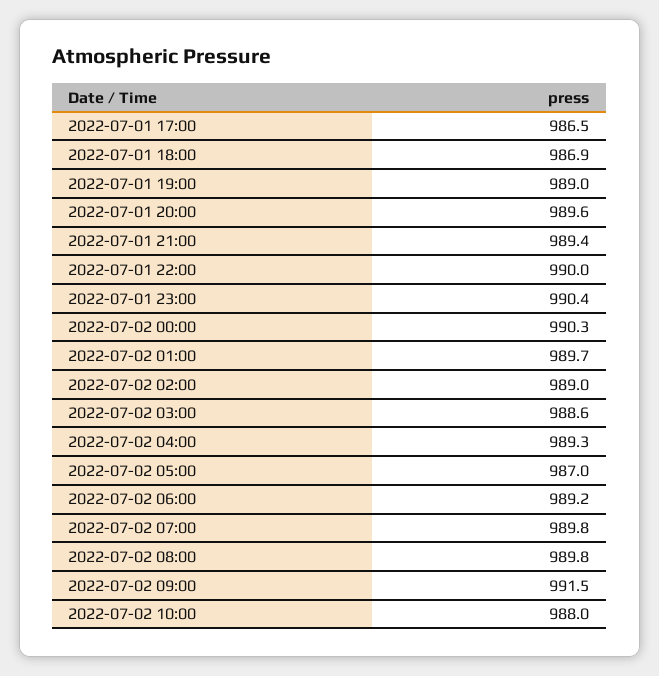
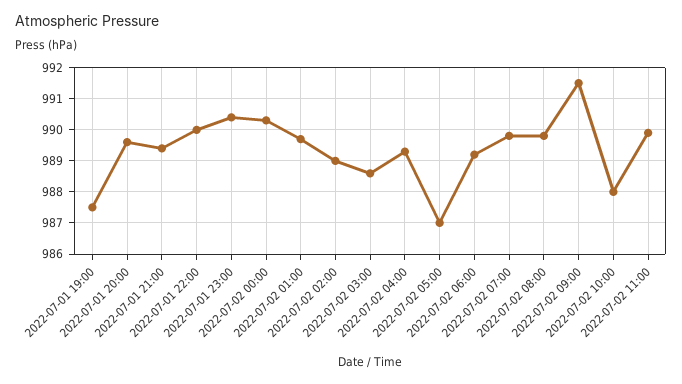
2022-07-01 17:00: 986.5 -> none
2022-07-01 18:00: 986.9 -> none
2022-07-01 19:00: 989 -> 987.5
2022-07-02 11:00: none -> 990

